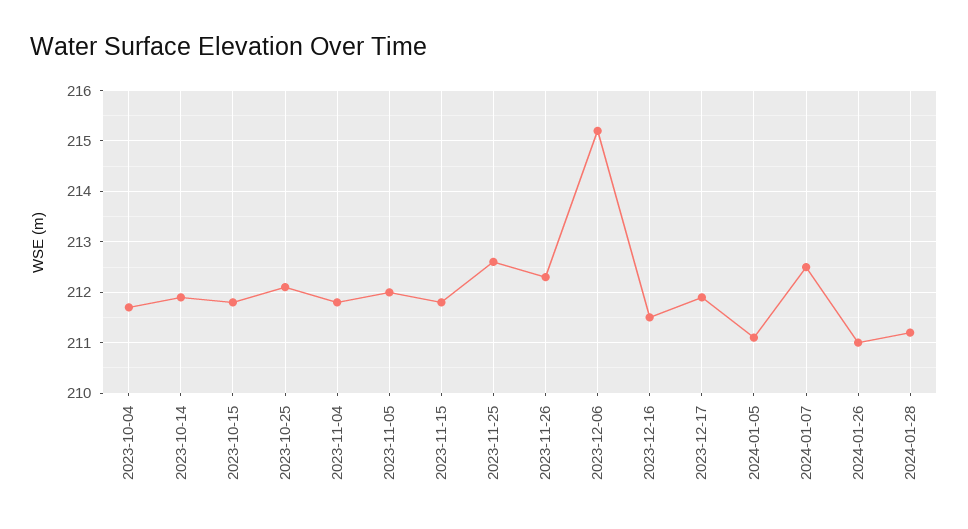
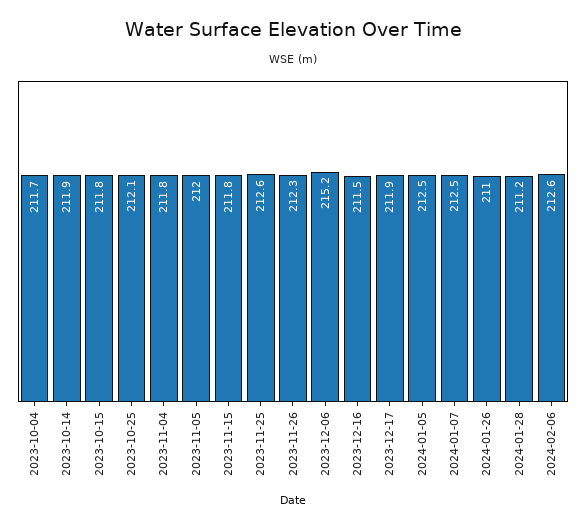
2024-01-05: 211 -> 212.5
2024-02-06: none -> 212.6

